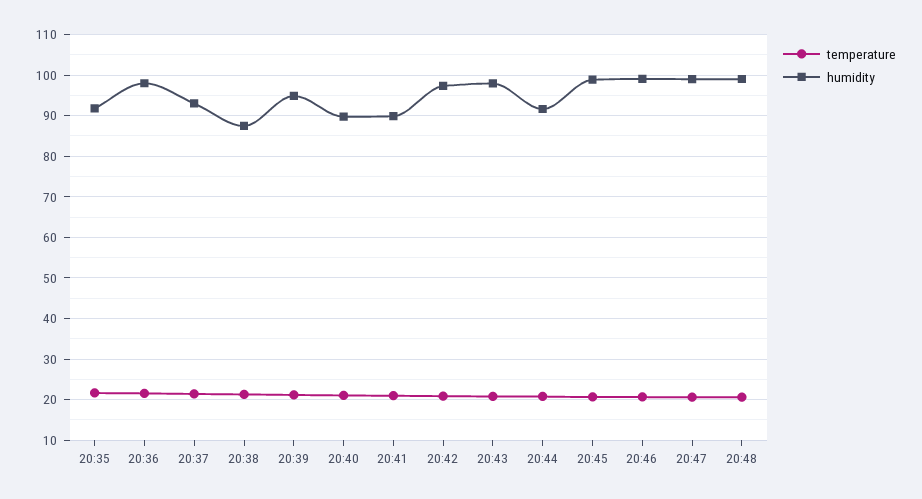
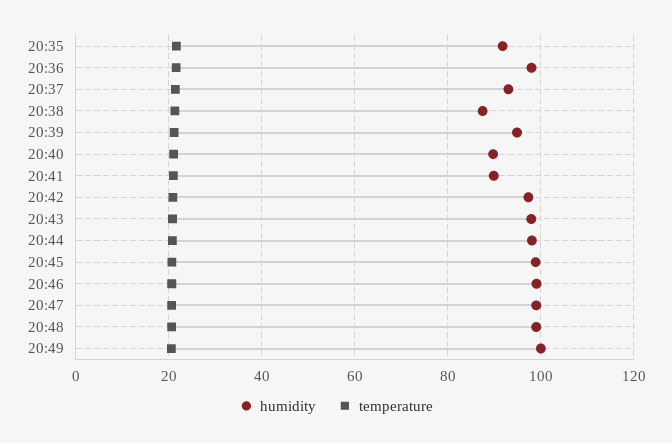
humidity, 20:44: 92 -> 98
humidity, 20:49: none -> 100
temperature, 20:49: none -> 20

